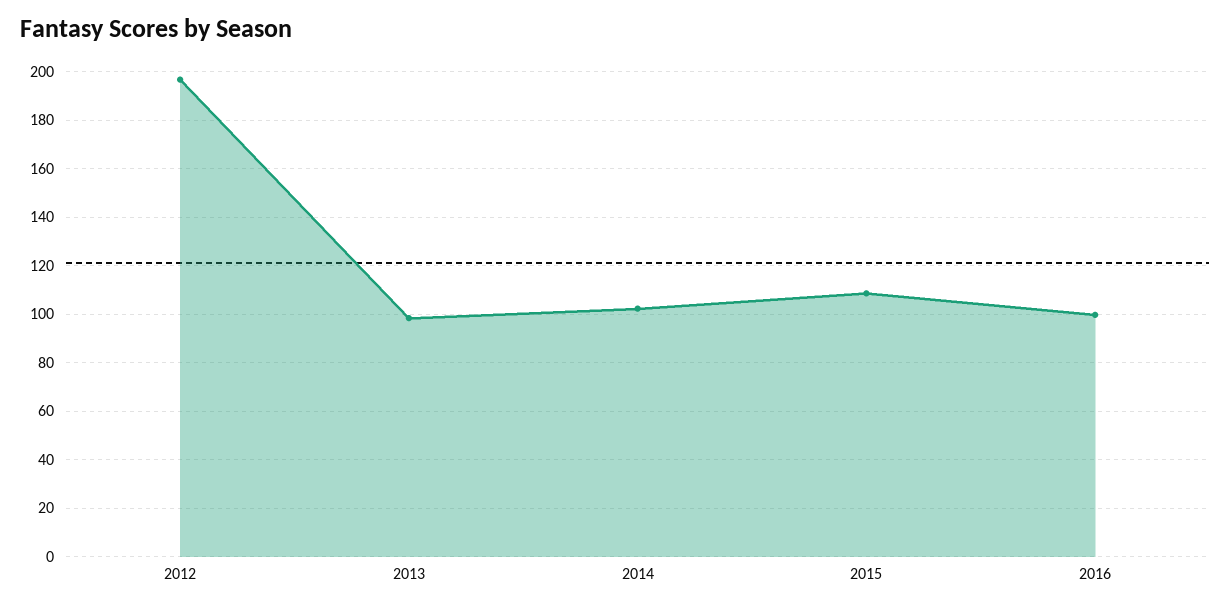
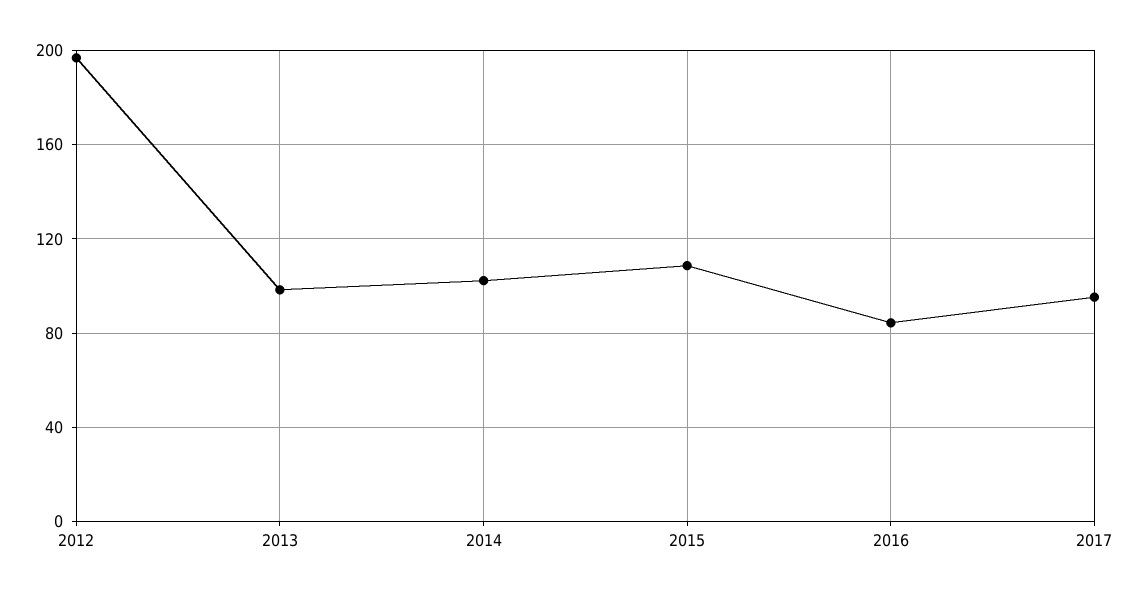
2016: 100 -> 85
2017: none -> 95

